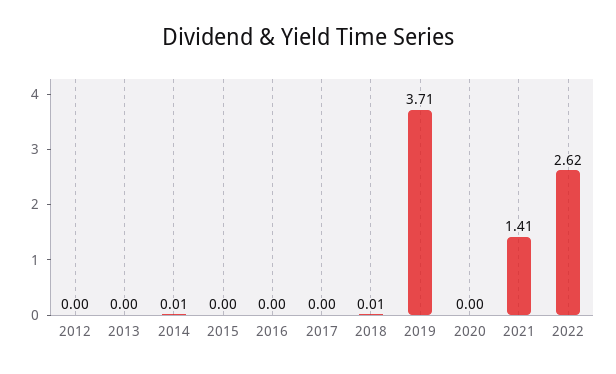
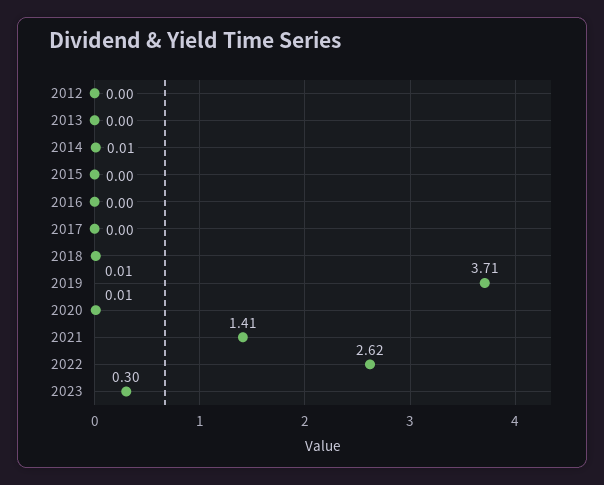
2020: 0 -> 0.01
2023: none -> 0.3

